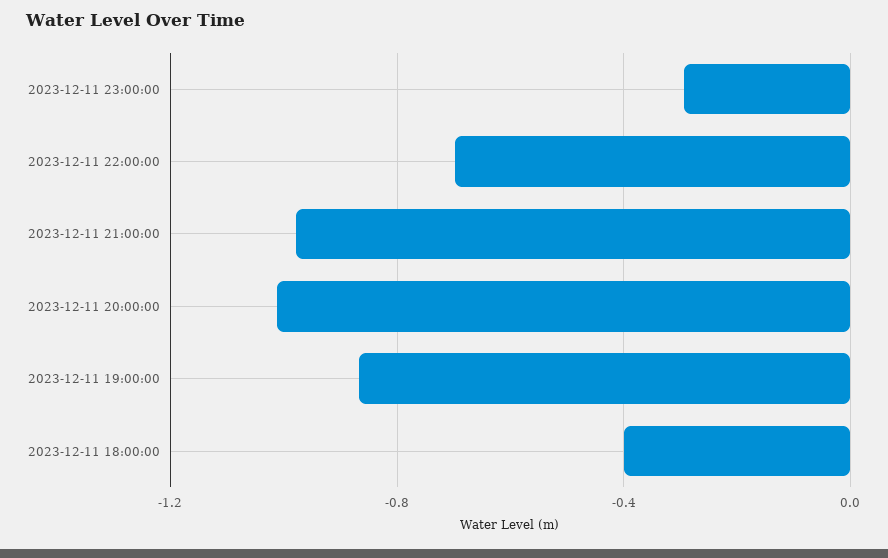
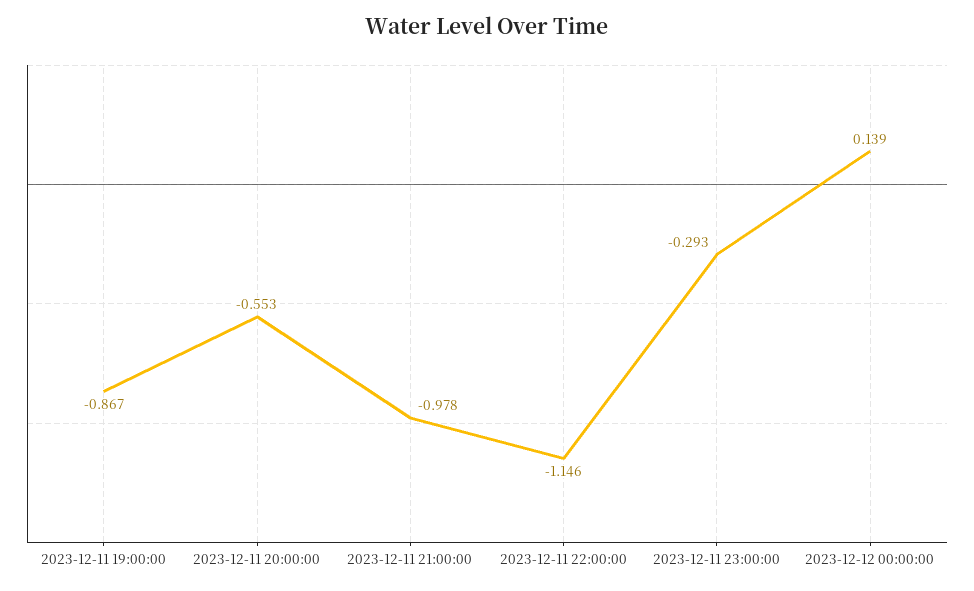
2023-12-11 22:00:00: -0.7 -> -1.146
2023-12-11 20:00:00: -1 -> -0.553
2023-12-11 18:00:00: -0.4 -> none
2023-12-12 00:00:00: none -> 0.139

